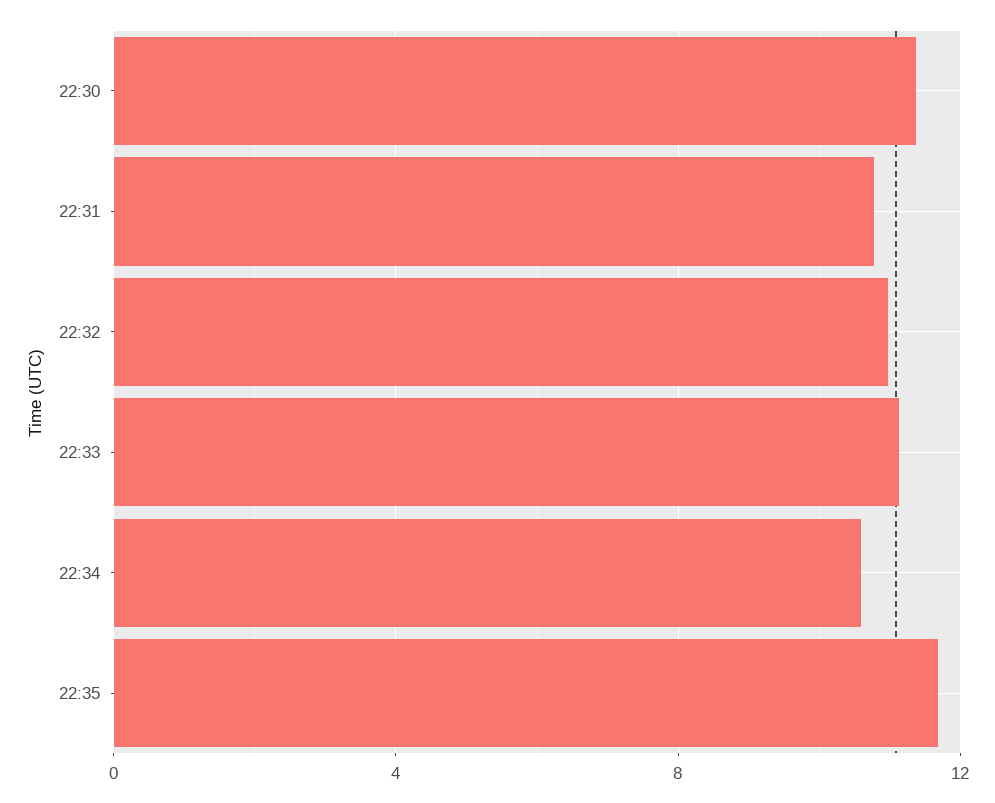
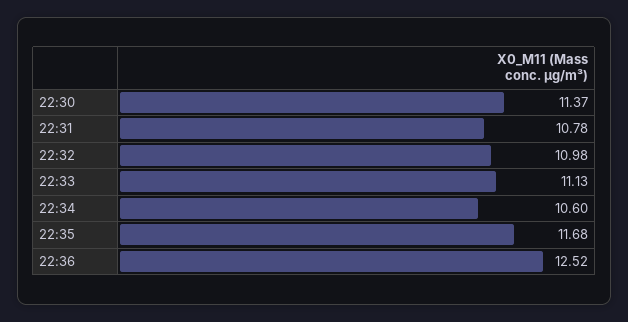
22:36: none -> 12.52

